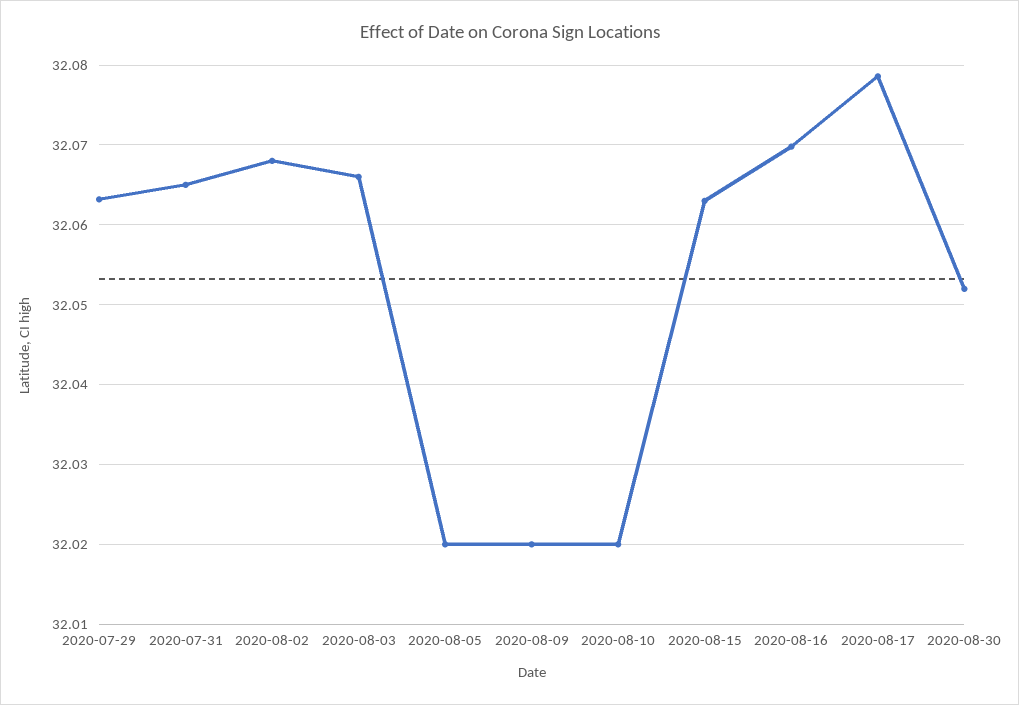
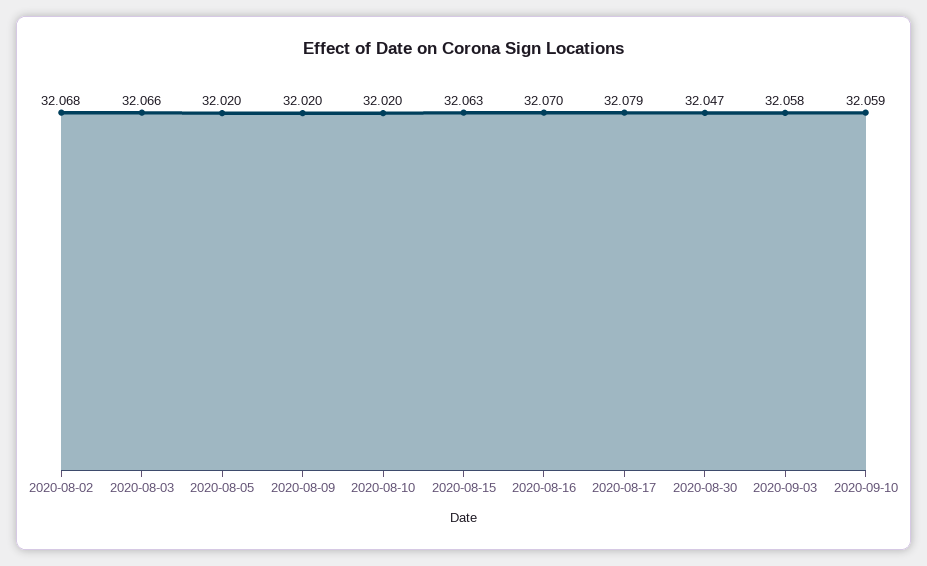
2020-07-29: 32.063 -> none
2020-07-31: 32.065 -> none
2020-08-30: 32.052 -> 32.047
2020-09-03: none -> 32.058
2020-09-10: none -> 32.059

